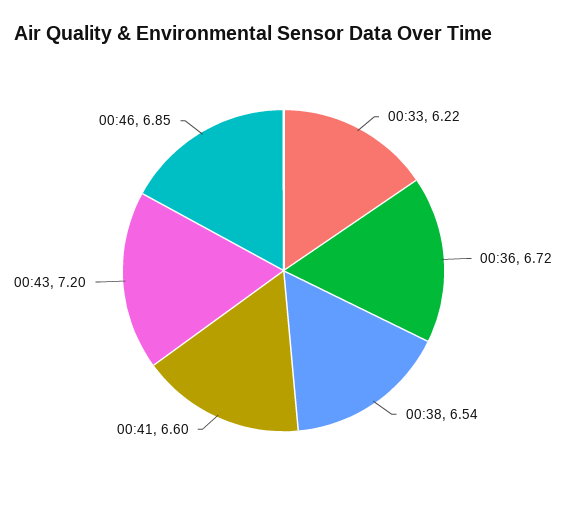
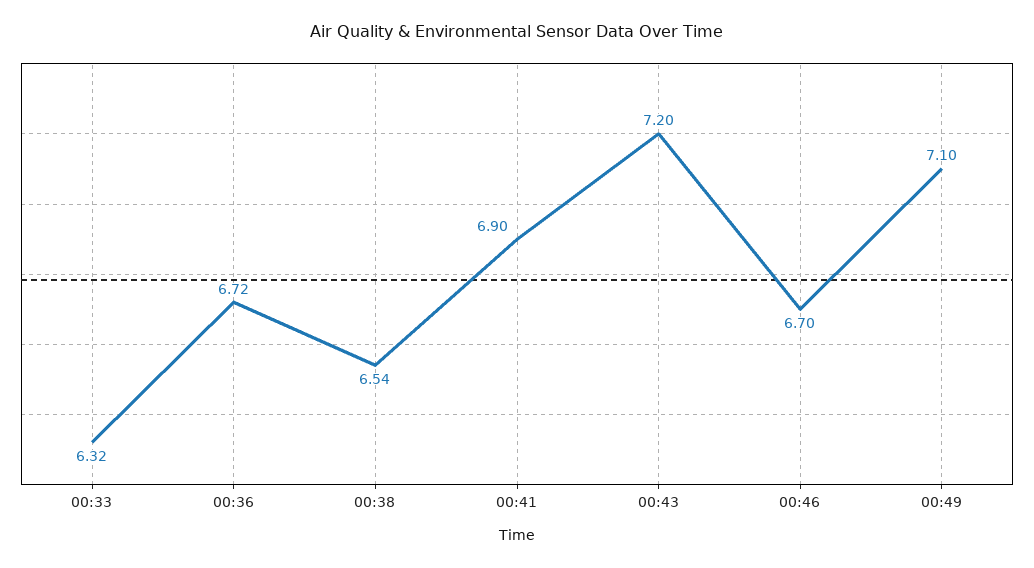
00:33: 6.22 -> 6.32
00:41: 6.6 -> 6.9
00:46: 6.85 -> 6.7
00:49: none -> 7.1

